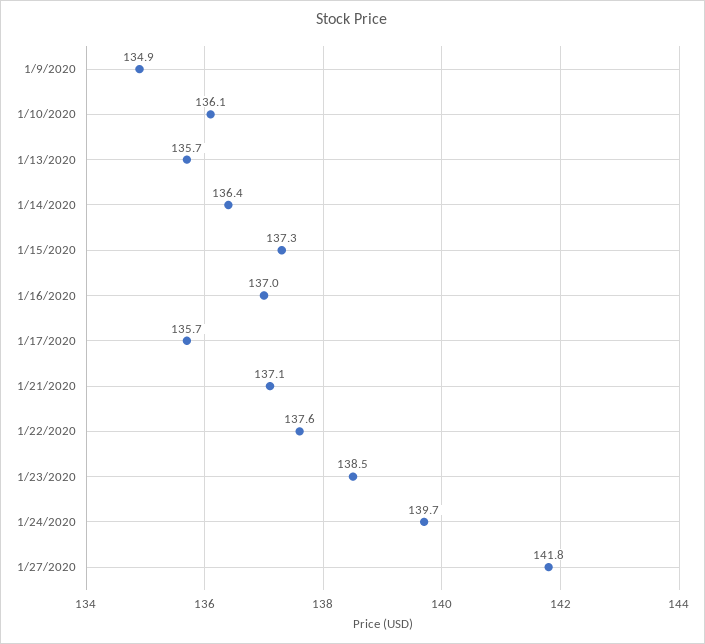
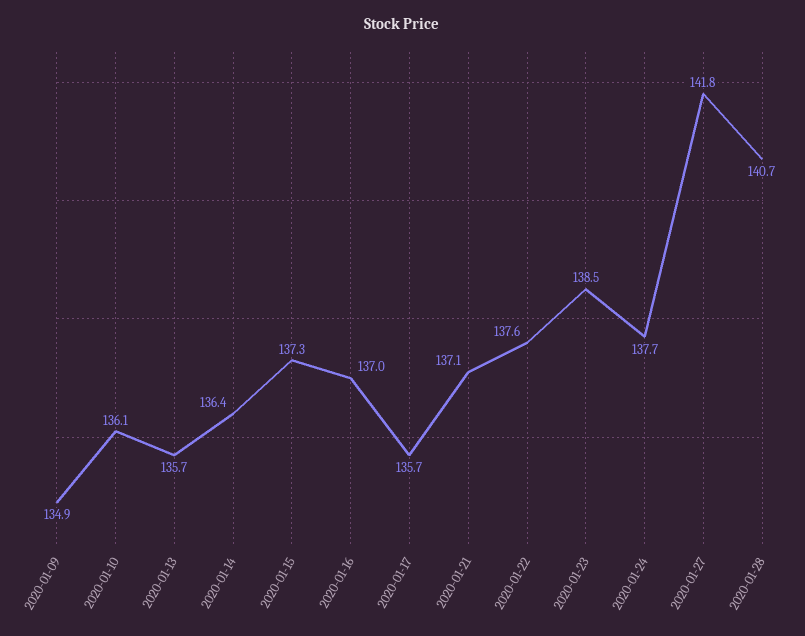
1/24/2020: 139.7 -> 137.7
2020-01-28: none -> 140.7

